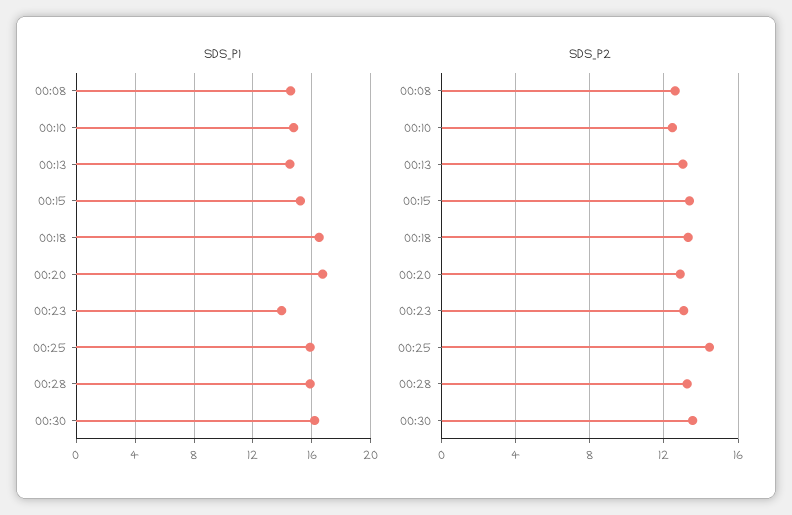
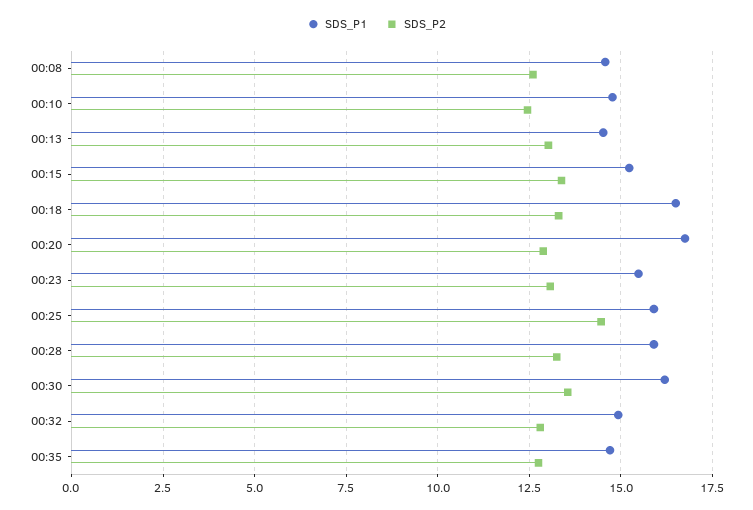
SDS_P1, 00:23: 14 -> 15.5
SDS_P1, 00:32: none -> 15
SDS_P2, 00:32: none -> 12.75
SDS_P1, 00:35: none -> 14.75
SDS_P2, 00:35: none -> 12.75

